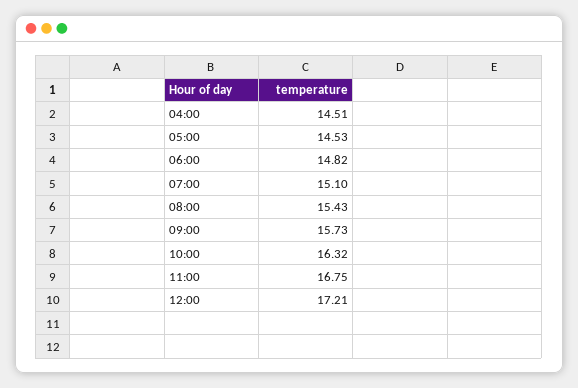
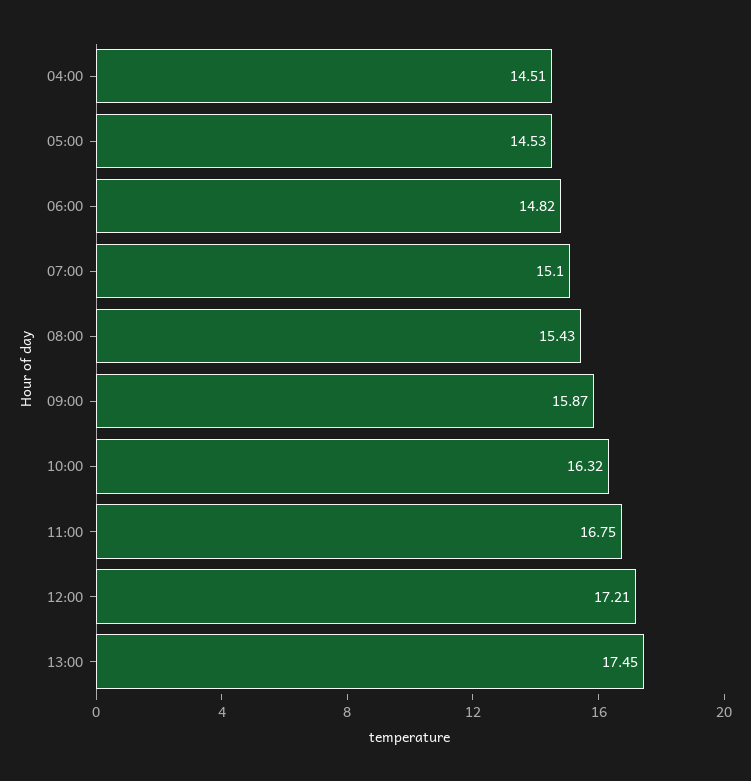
09:00: 15.73 -> 15.87
13:00: none -> 17.45

